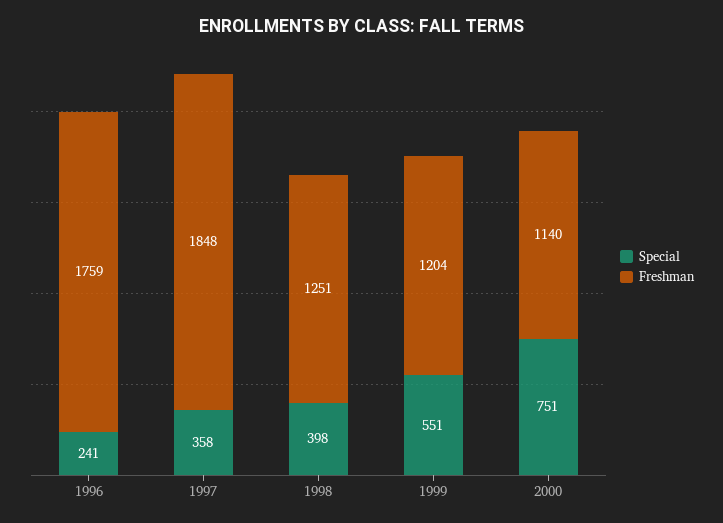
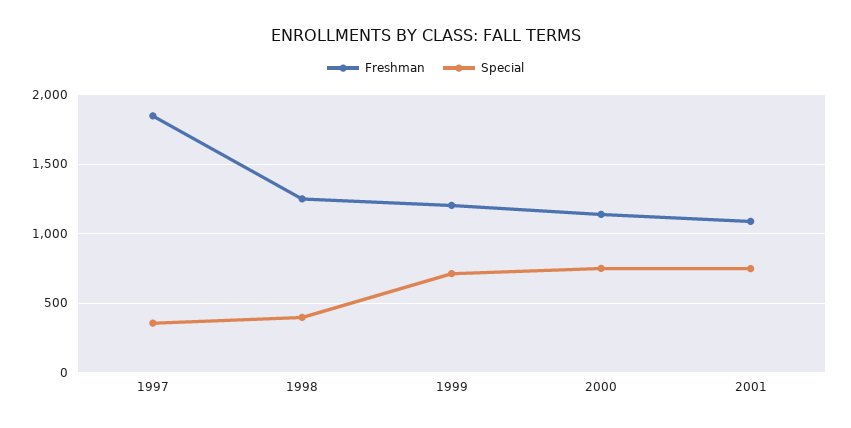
Special, 1996: 241 -> none
Freshman, 1996: 1759 -> none
Special, 1999: 551 -> 700
Freshman, 2001: none -> 1100
Special, 2001: none -> 750

